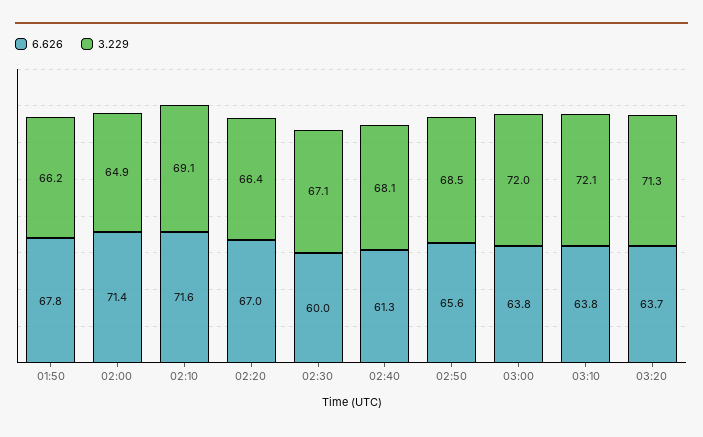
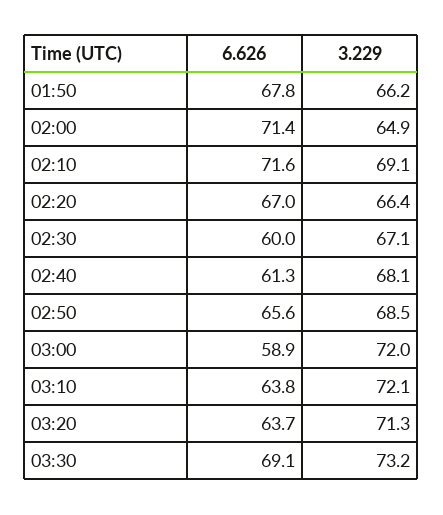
6.626, 03:00: 63.8 -> 58.9
6.626, 03:30: none -> 69.1
3.229, 03:30: none -> 73.2

